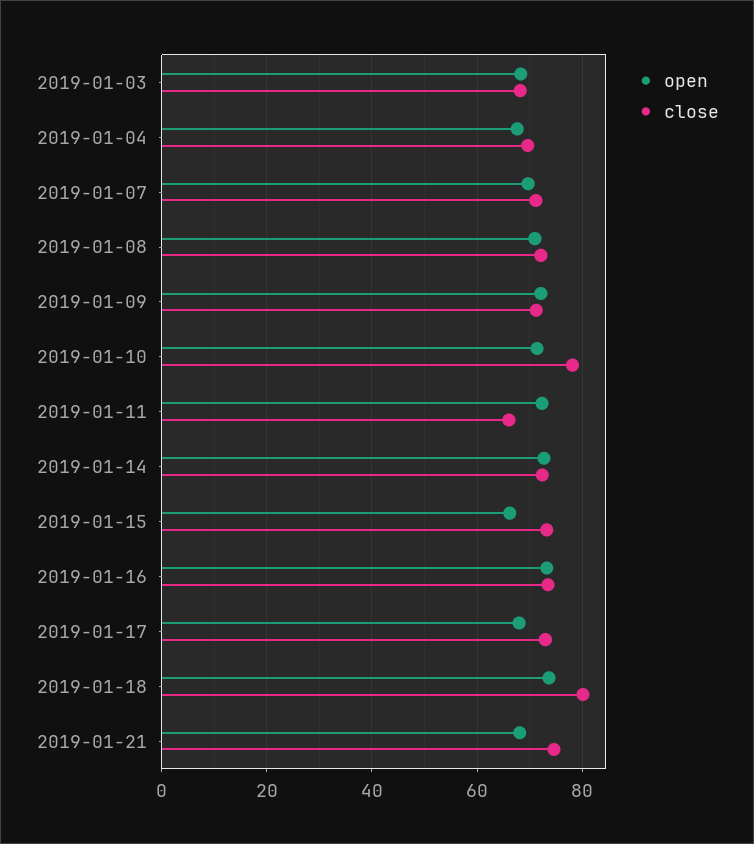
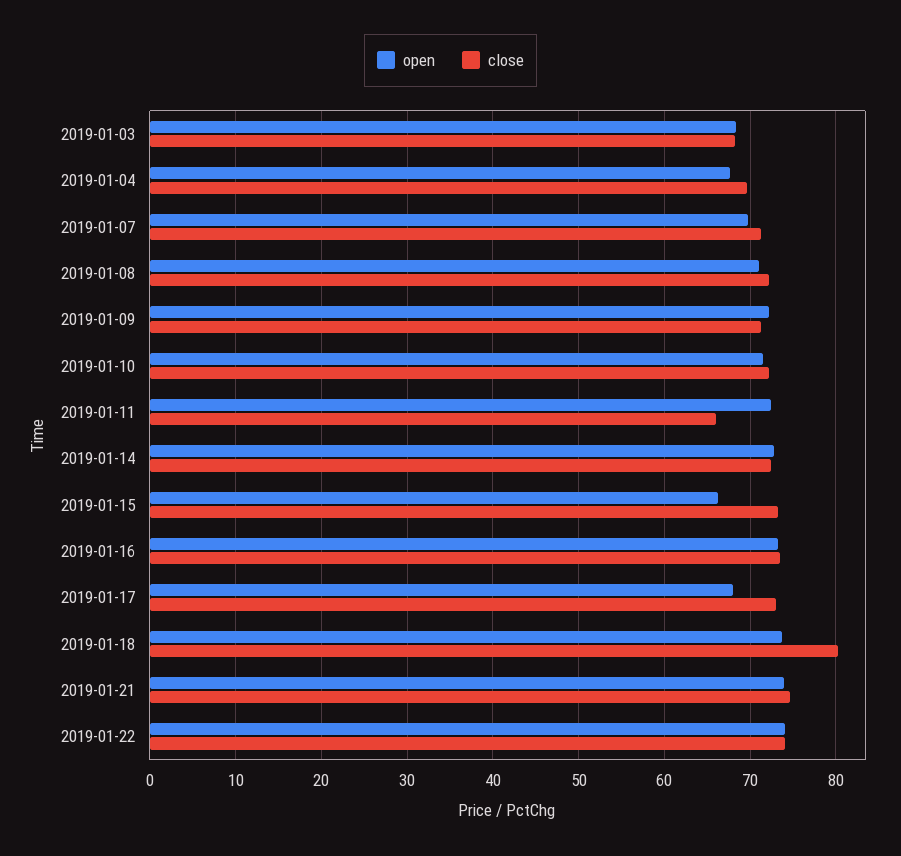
close, 2019-01-10: 78 -> 72
open, 2019-01-21: 68 -> 74
open, 2019-01-22: none -> 74
close, 2019-01-22: none -> 74

